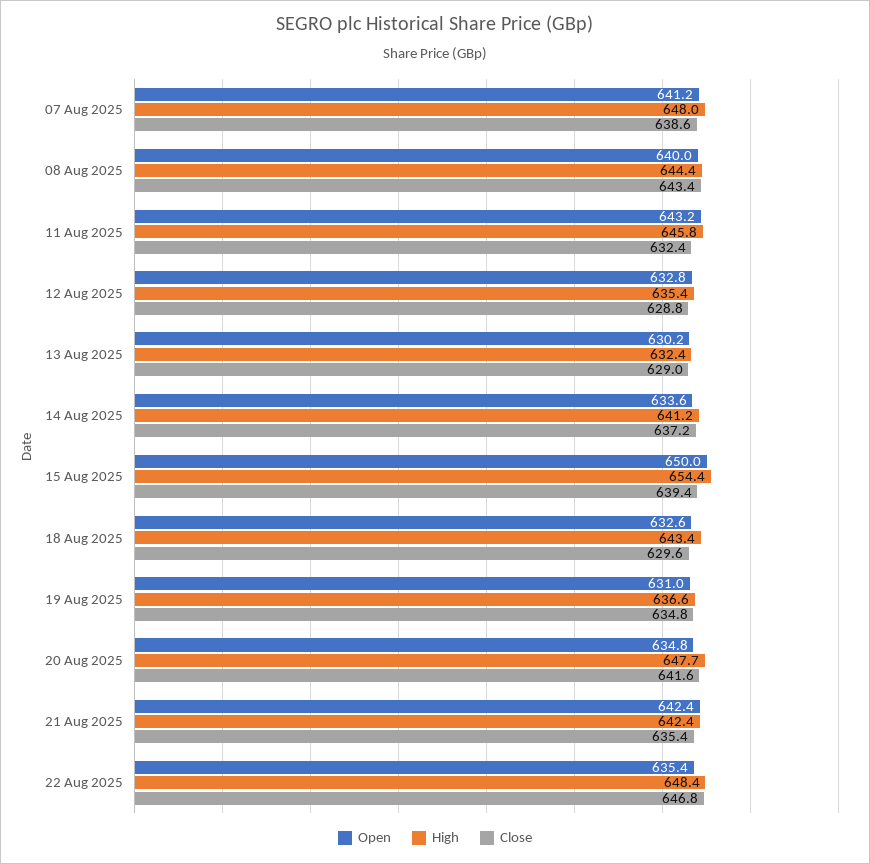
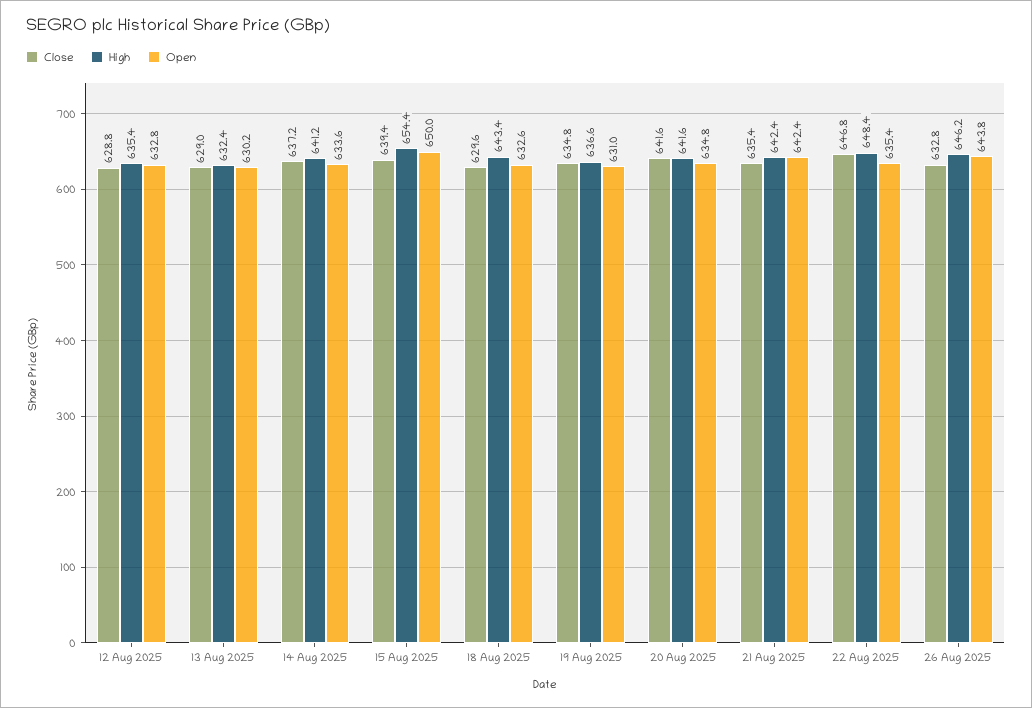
Open, 07 Aug 2025: 641.2 -> none
High, 07 Aug 2025: 648 -> none
Close, 07 Aug 2025: 638.6 -> none
Open, 08 Aug 2025: 640 -> none
High, 08 Aug 2025: 644.4 -> none
Close, 08 Aug 2025: 643.4 -> none
Open, 11 Aug 2025: 643.2 -> none
High, 11 Aug 2025: 645.8 -> none
Close, 11 Aug 2025: 632.4 -> none
High, 20 Aug 2025: 647.7 -> 641.6
Close, 26 Aug 2025: none -> 632.8
High, 26 Aug 2025: none -> 646.2
Open, 26 Aug 2025: none -> 643.8

